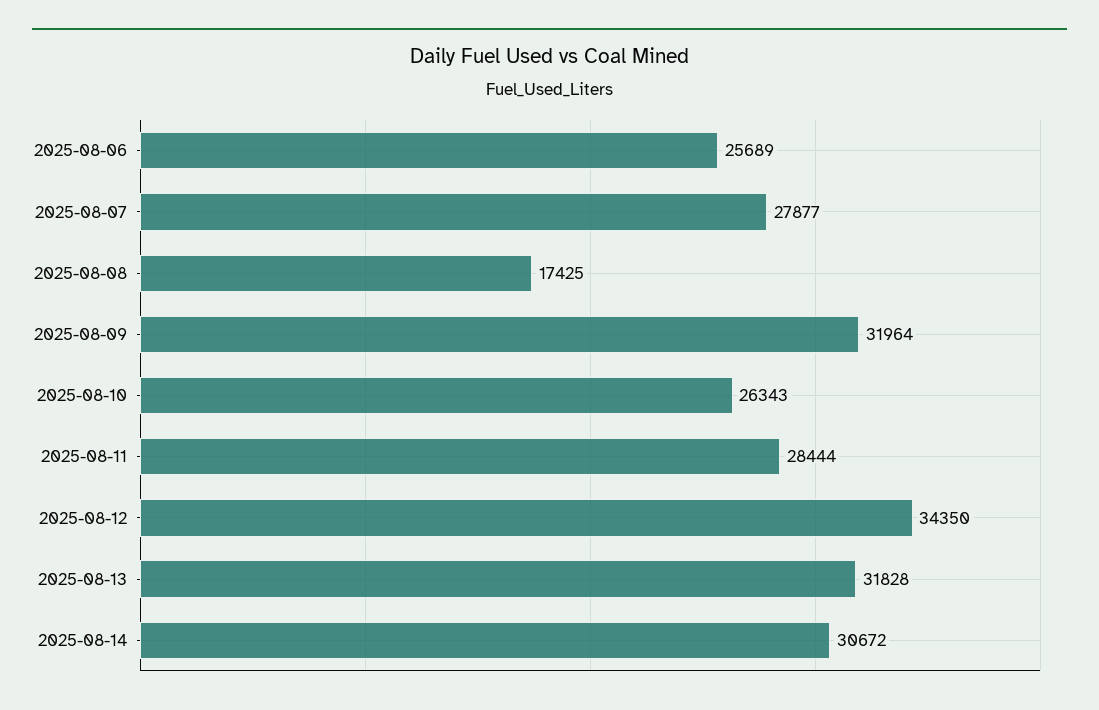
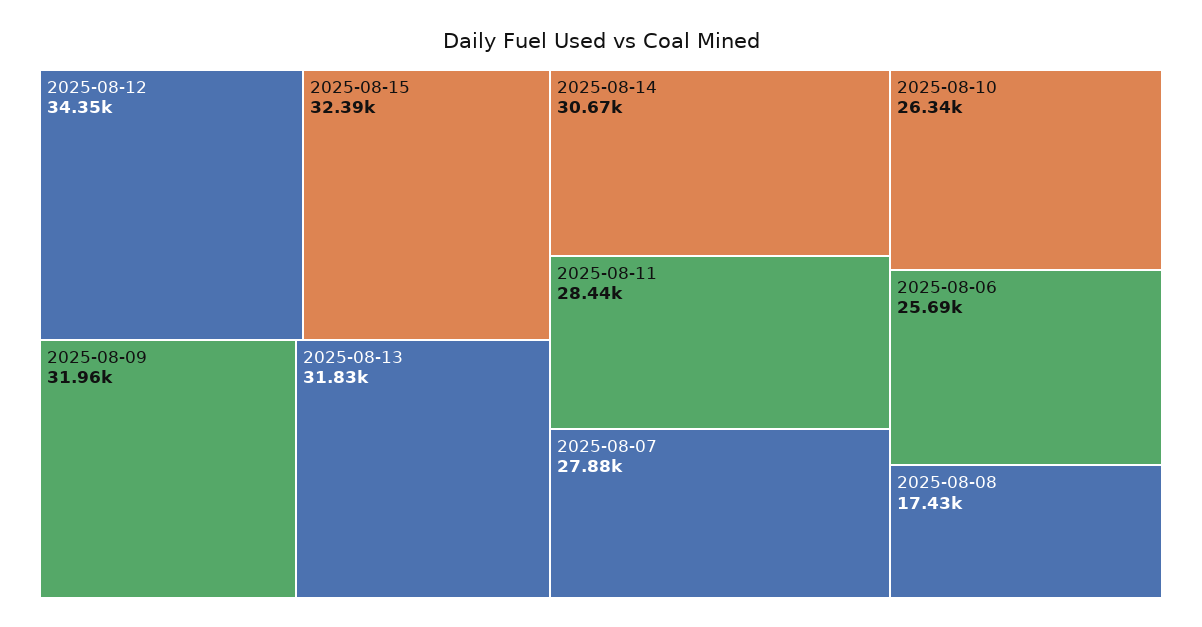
2025-08-15: none -> 32390

